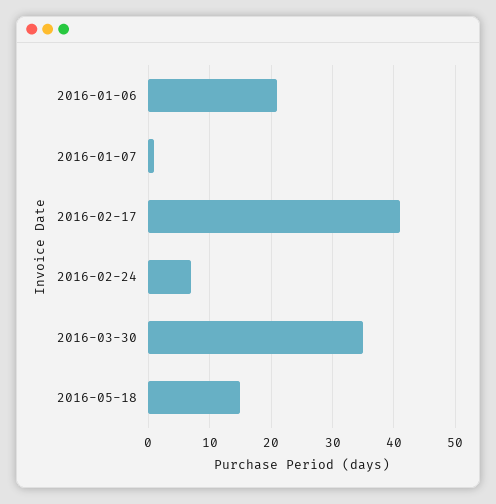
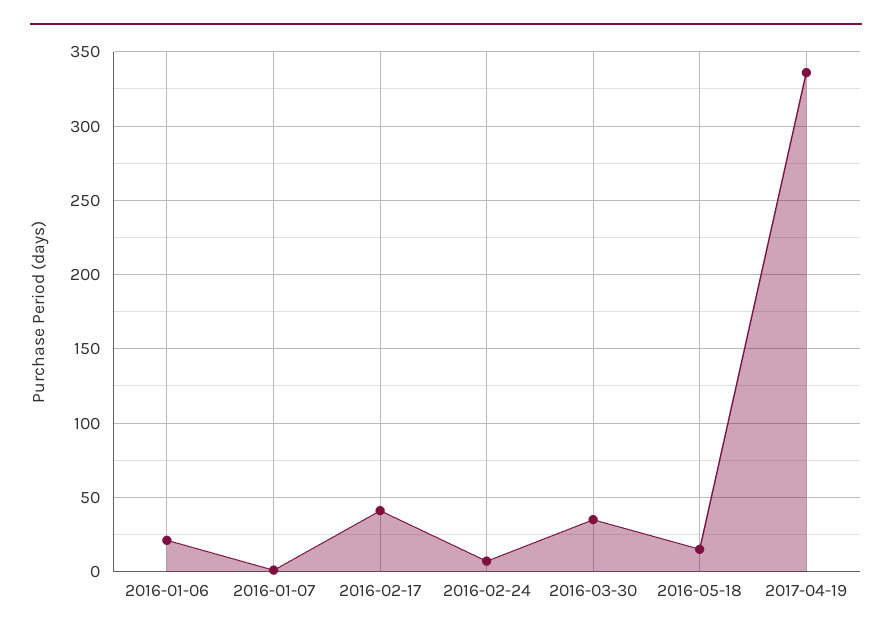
2017-04-19: none -> 335

